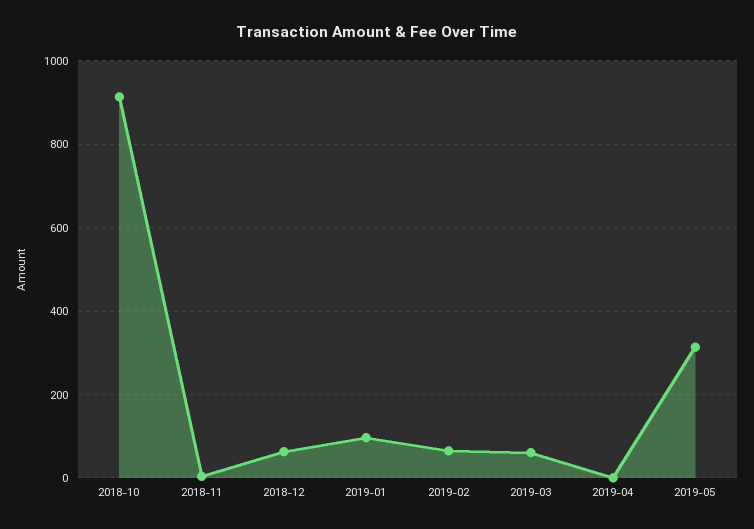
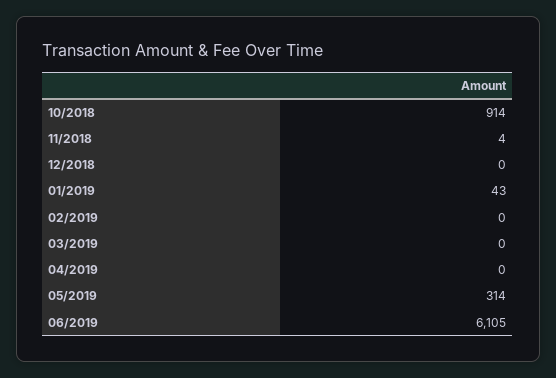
2018-12: 60 -> 0
2019-01: 100 -> 43
2019-02: 60 -> 0
2019-03: 60 -> 0
06/2019: none -> 6105

